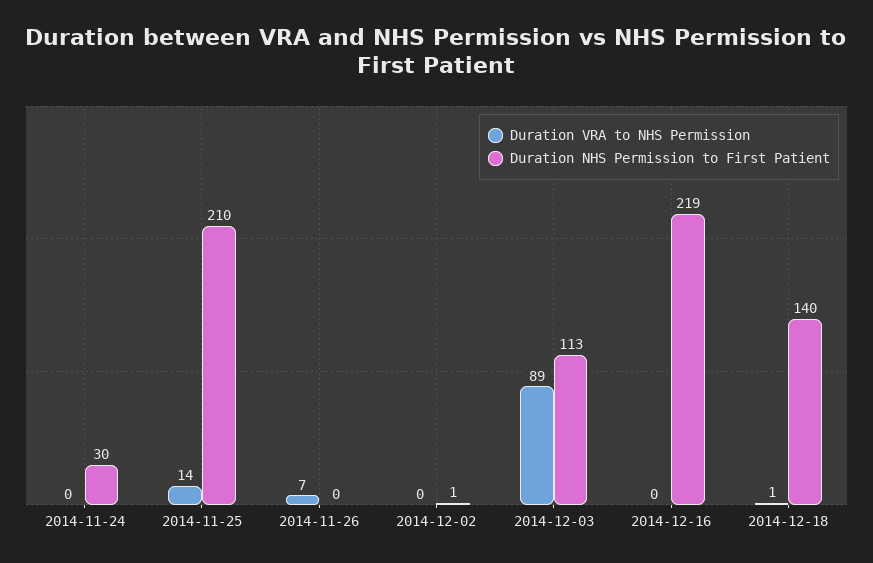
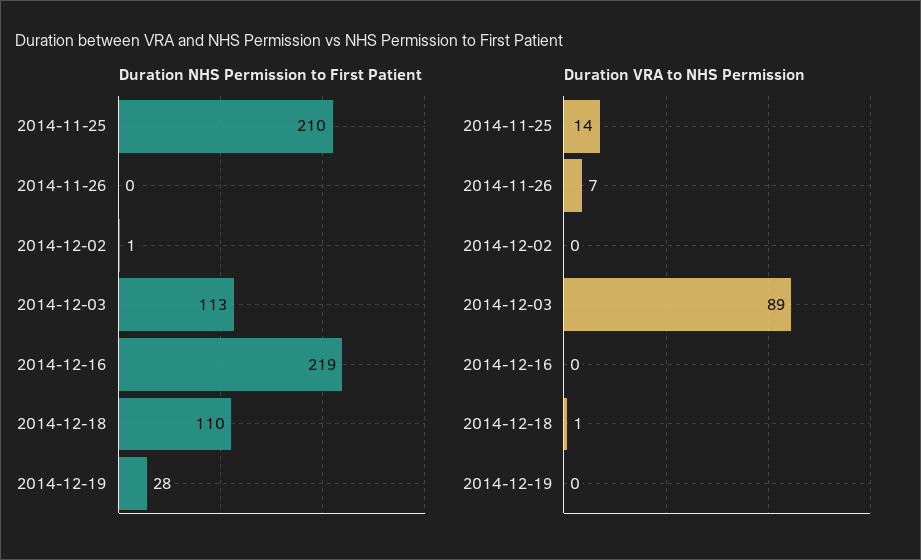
Duration VRA to NHS Permission, 2014-11-24: 0 -> none
Duration NHS Permission to First Patient, 2014-11-24: 30 -> none
Duration NHS Permission to First Patient, 2014-12-18: 140 -> 110
Duration NHS Permission to First Patient, 2014-12-19: none -> 28
Duration VRA to NHS Permission, 2014-12-19: none -> 0

